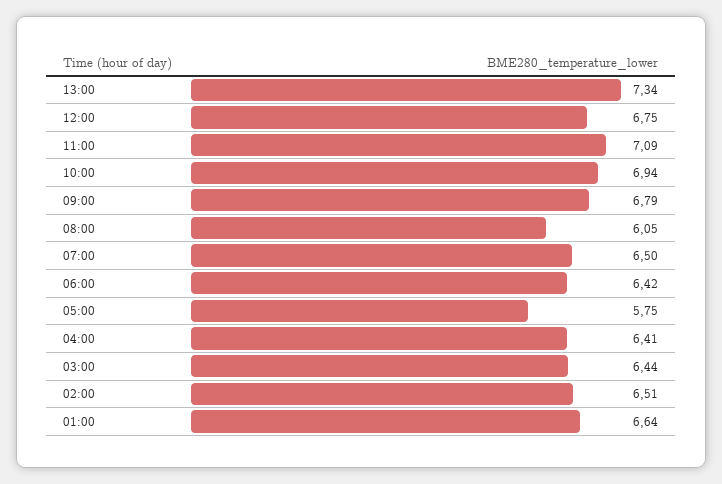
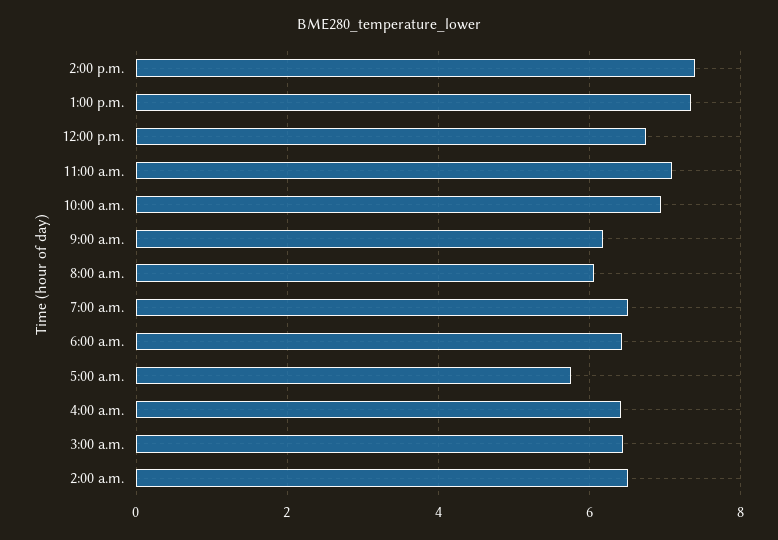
09:00: 6.79 -> 6.2
01:00: 6.64 -> none
2:00 p.m.: none -> 7.4

